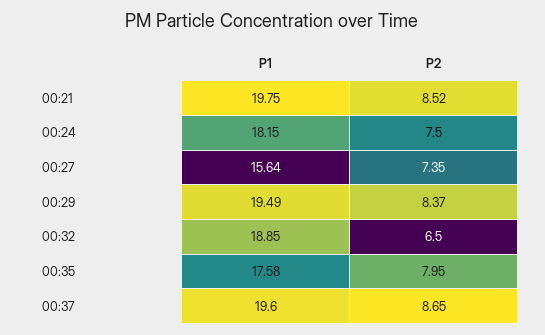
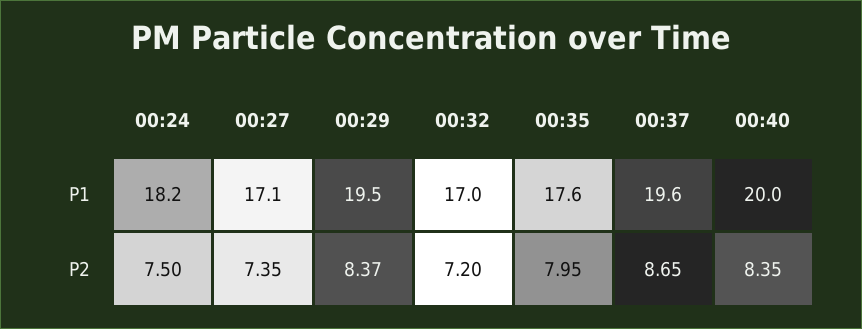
P1, 00:21: 19.75 -> none
P2, 00:21: 8.52 -> none
P1, 00:27: 15.64 -> 17.1
P1, 00:32: 18.85 -> 17
P2, 00:32: 6.5 -> 7.2
P1, 00:40: none -> 20
P2, 00:40: none -> 8.35

